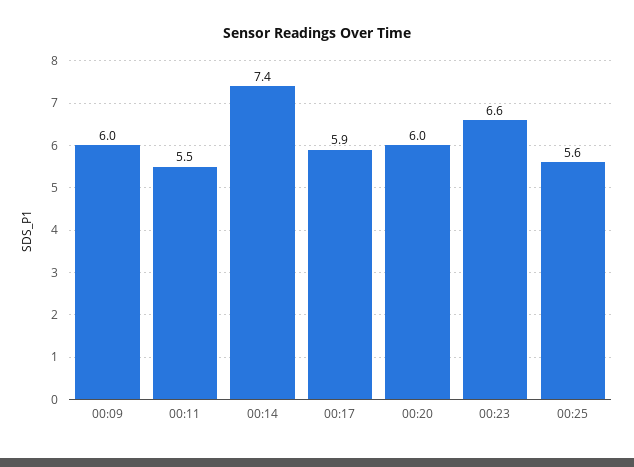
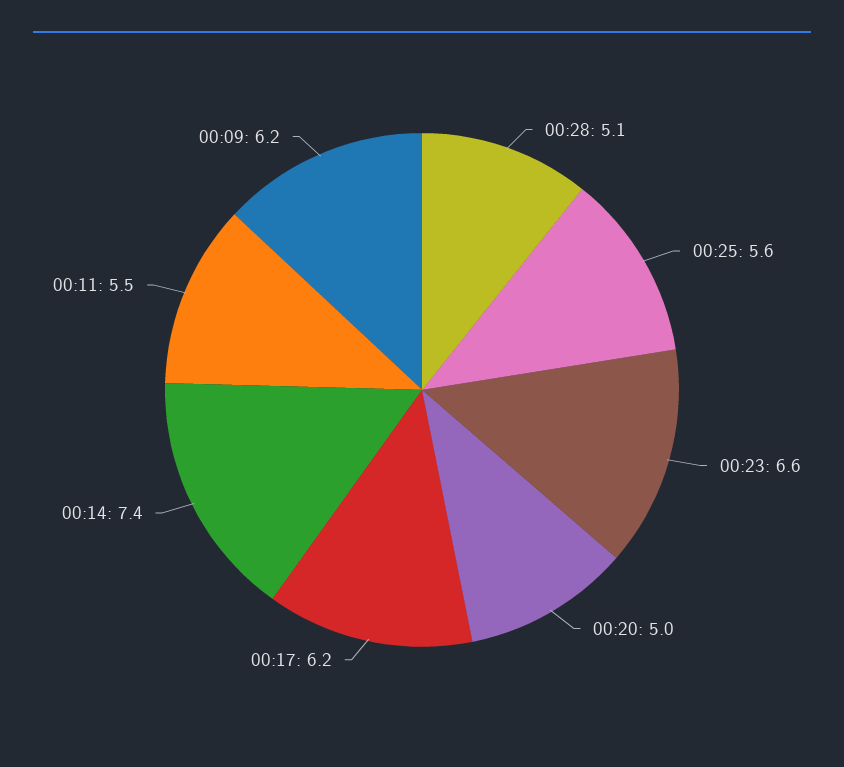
00:09: 6 -> 6.2
00:17: 5.9 -> 6.2
00:20: 6 -> 5
00:28: none -> 5.1

